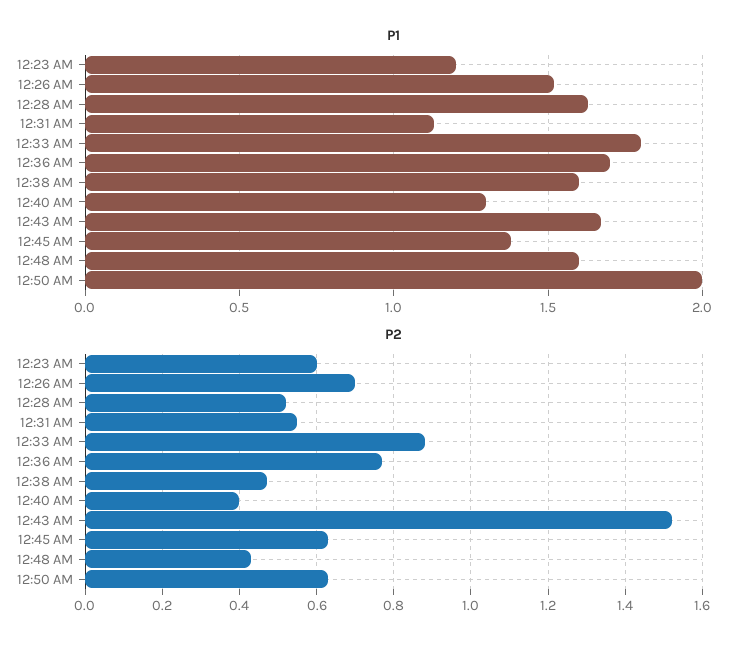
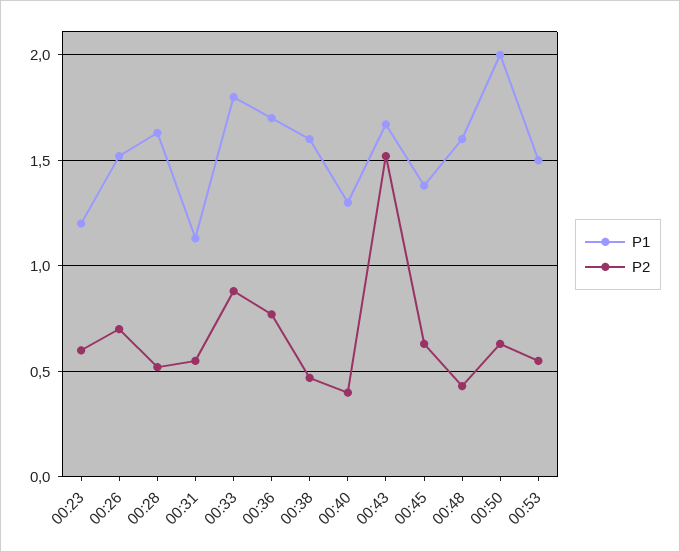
P1, 00:53: none -> 1.5
P2, 00:53: none -> 0.55

